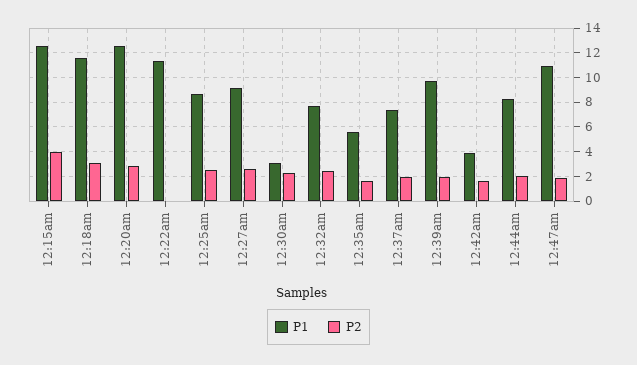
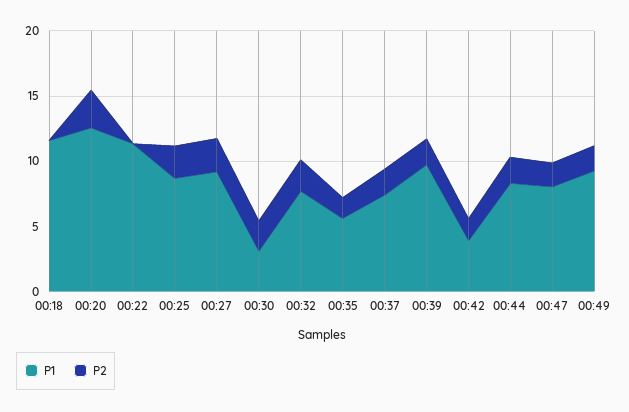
P1, 12:15am: 12.5 -> none
P2, 12:15am: 4 -> none
P2, 12:18am: 3 -> 0
P1, 12:47am: 11 -> 8
P1, 00:49: none -> 9
P2, 00:49: none -> 2

